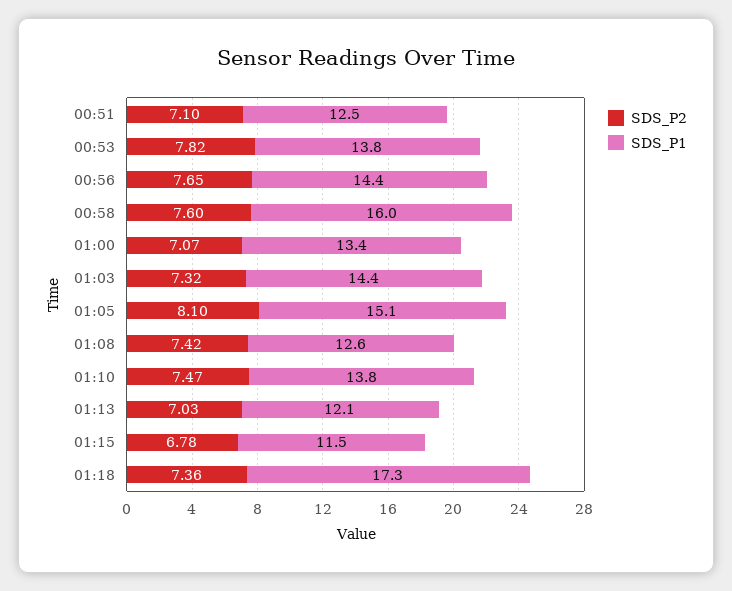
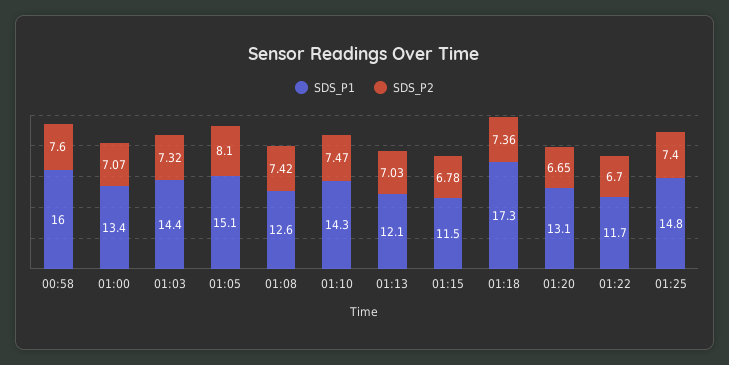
SDS_P2, 00:51: 7.1 -> none
SDS_P1, 00:51: 12.5 -> none
SDS_P2, 00:53: 7.82 -> none
SDS_P1, 00:53: 13.8 -> none
SDS_P2, 00:56: 7.65 -> none
SDS_P1, 00:56: 14.4 -> none
SDS_P1, 01:10: 13.8 -> 14.3
SDS_P1, 01:20: none -> 13.1
SDS_P2, 01:20: none -> 6.65
SDS_P1, 01:22: none -> 11.7
SDS_P2, 01:22: none -> 6.7
SDS_P1, 01:25: none -> 14.8
SDS_P2, 01:25: none -> 7.4

